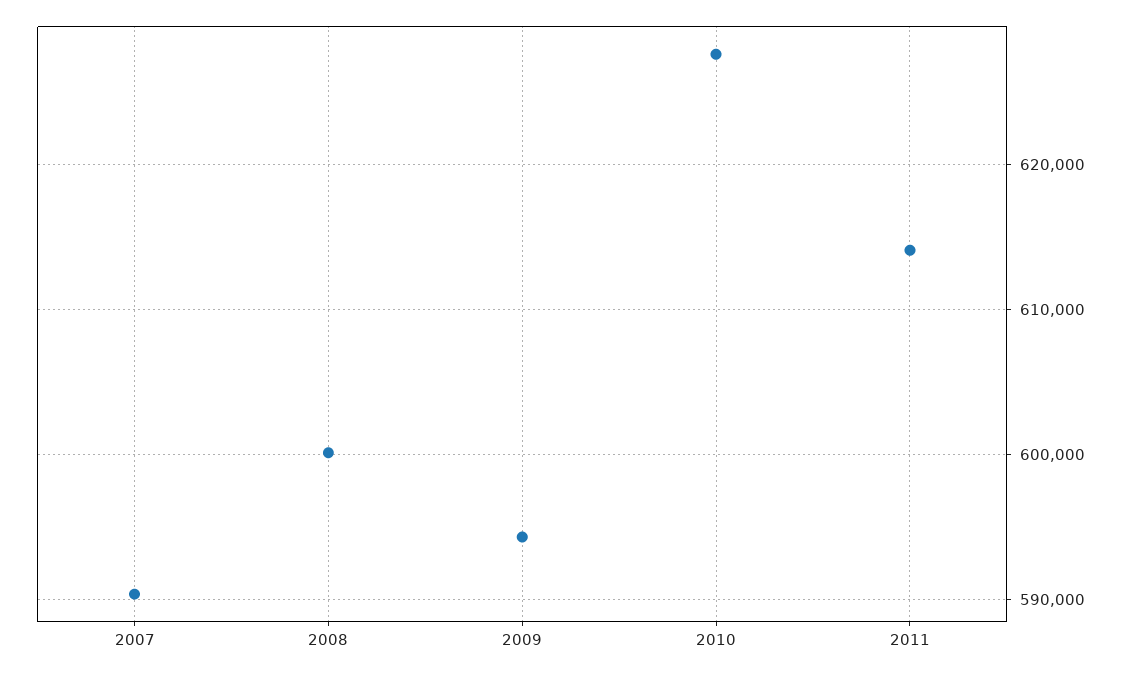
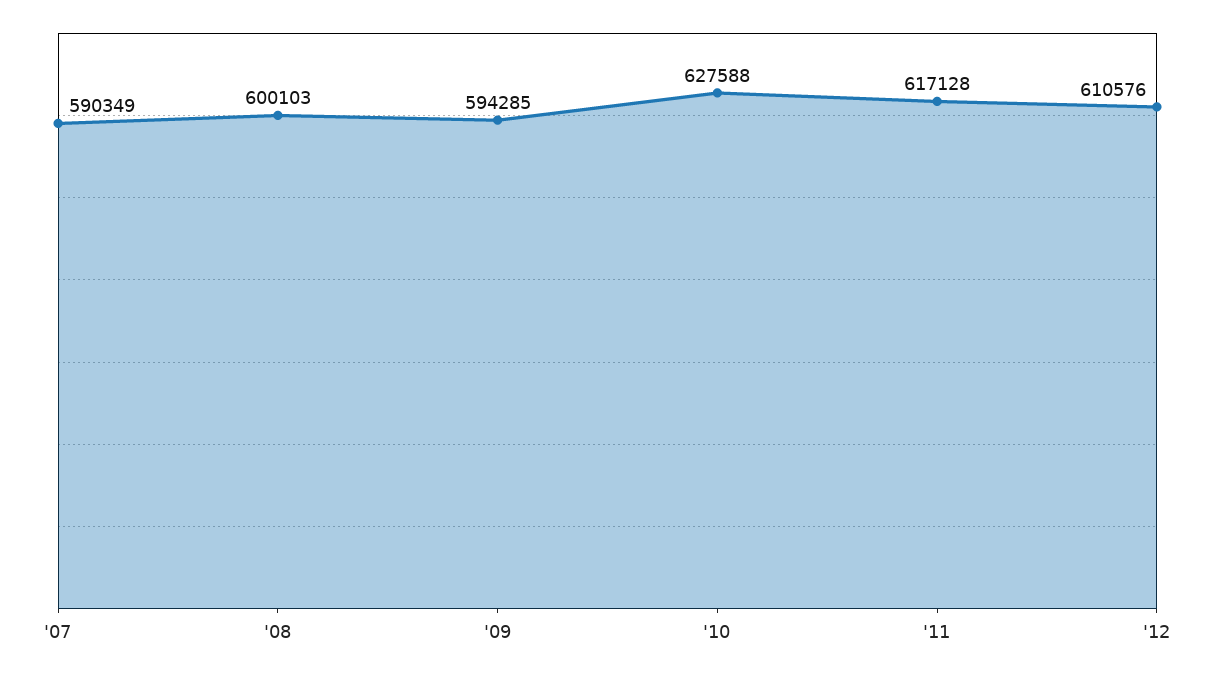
2011: 614000 -> 617128
'12: none -> 610576

